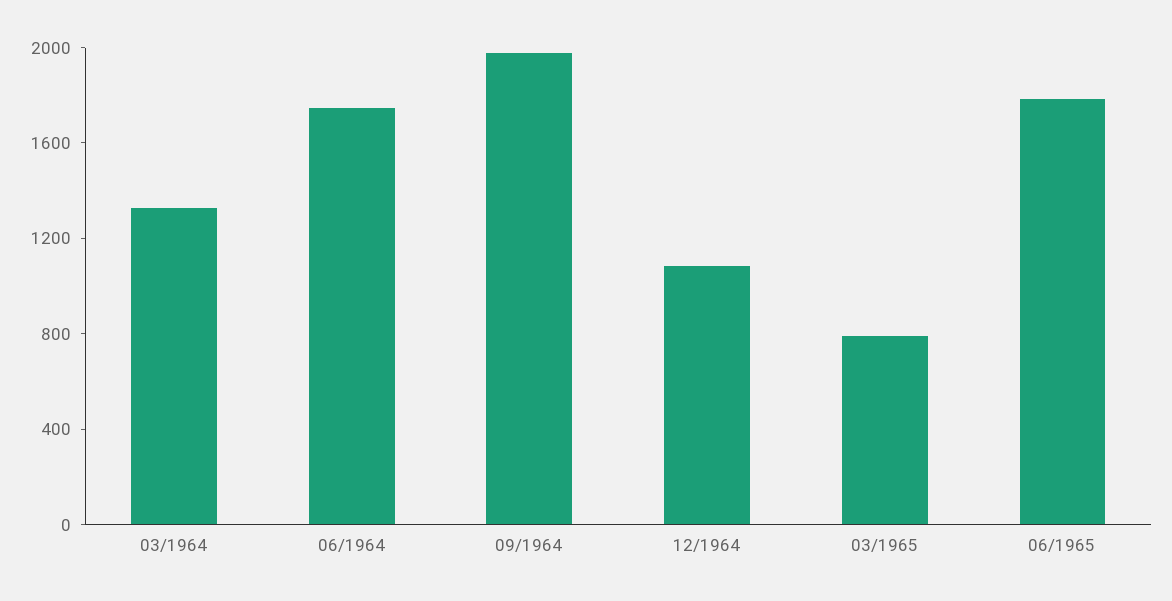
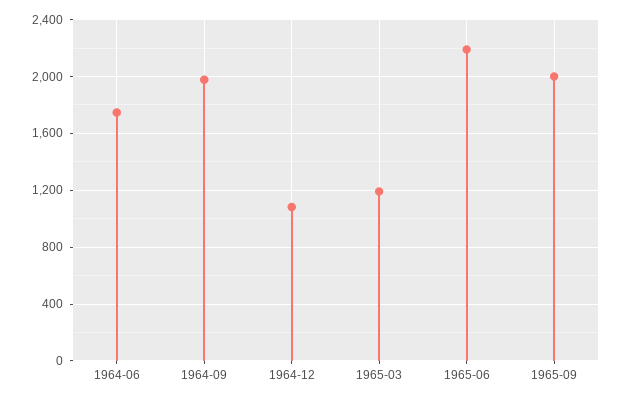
03/1964: 1300 -> none
03/1965: 800 -> 1200
06/1965: 1800 -> 2200
1965-09: none -> 2000

